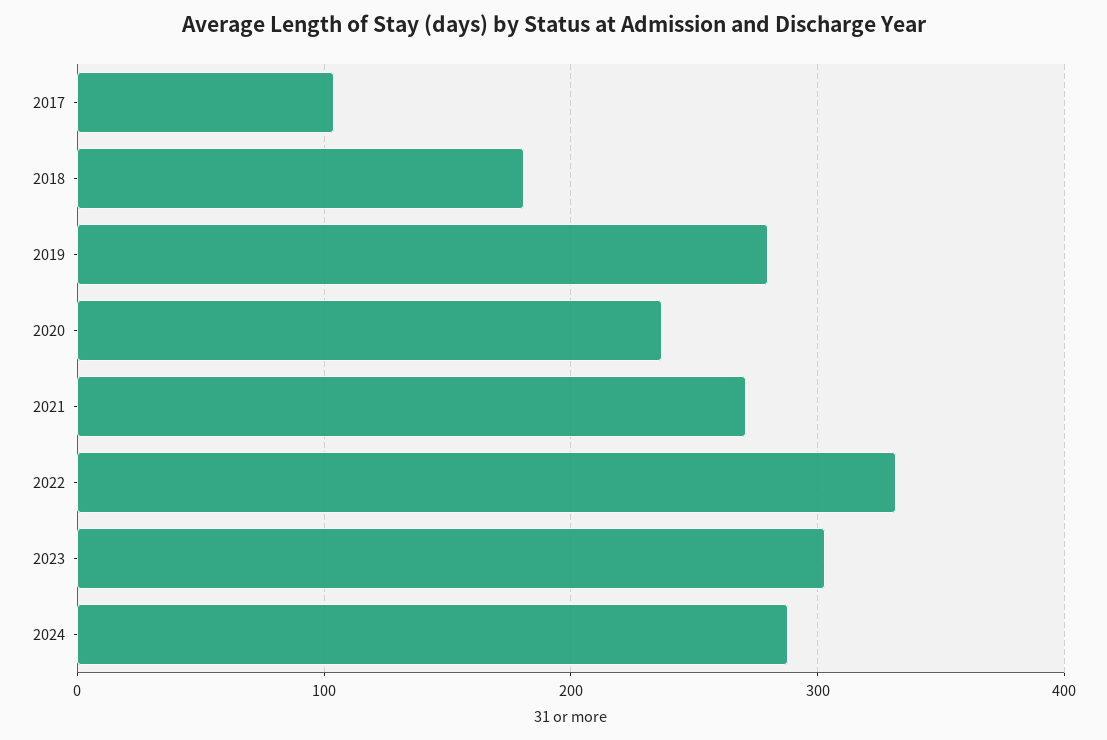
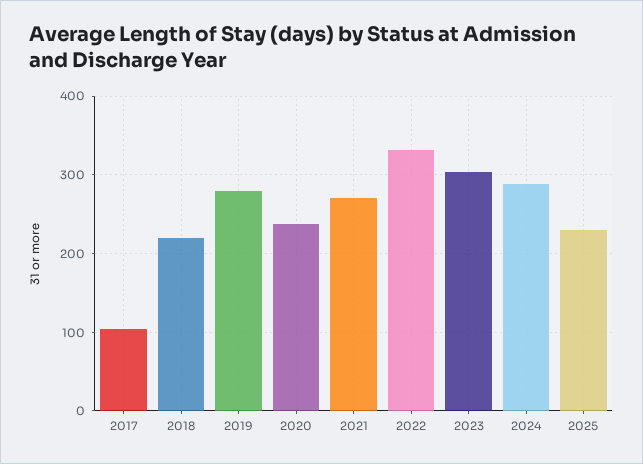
2018: 180 -> 220
2025: none -> 230

